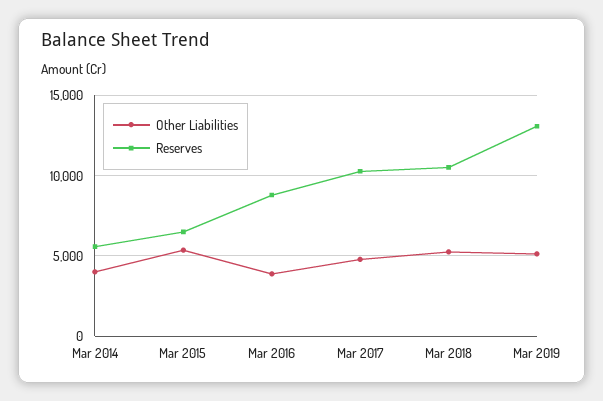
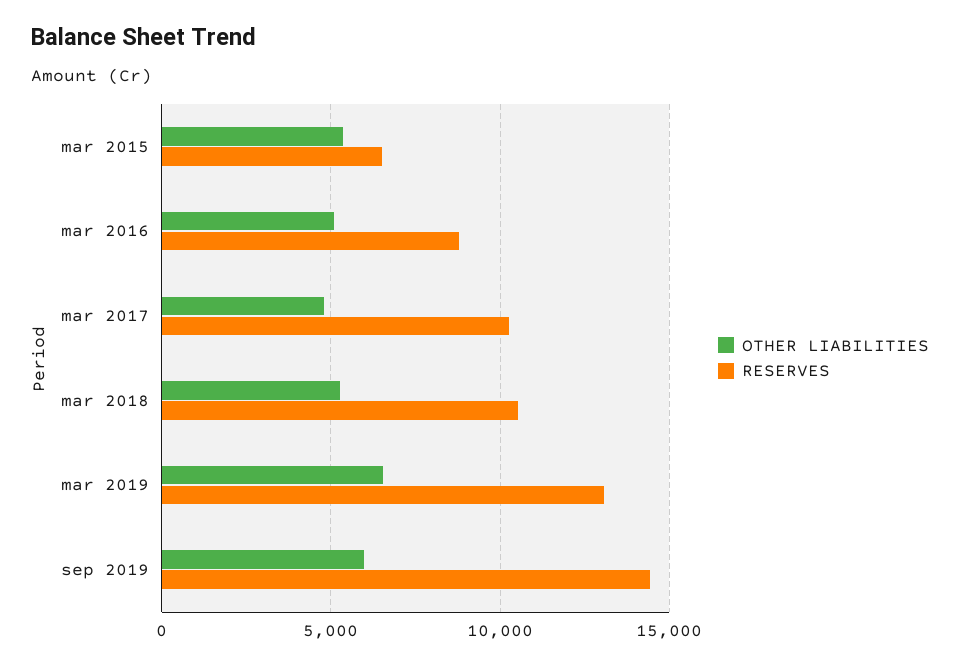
Other Liabilities, Mar 2014: 4000 -> none
Reserves, Mar 2014: 5500 -> none
Other Liabilities, Mar 2016: 4000 -> 5000
Other Liabilities, Mar 2019: 5000 -> 6500
Other Liabilities, sep 2019: none -> 6000
Reserves, sep 2019: none -> 14500

